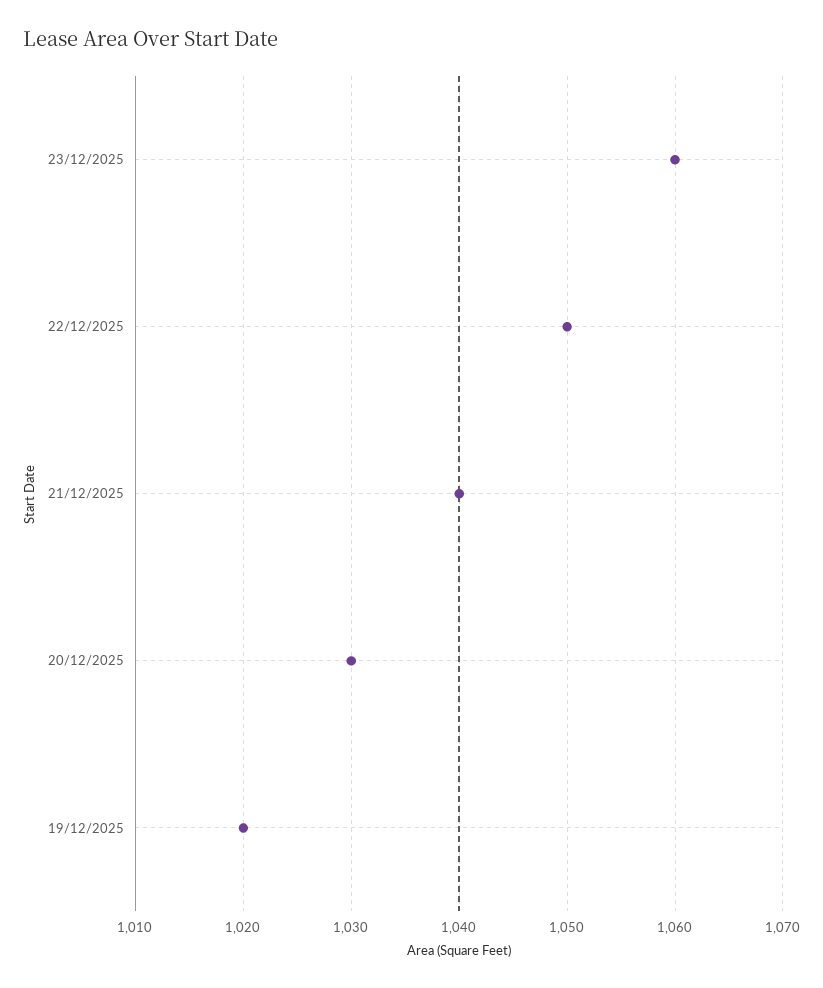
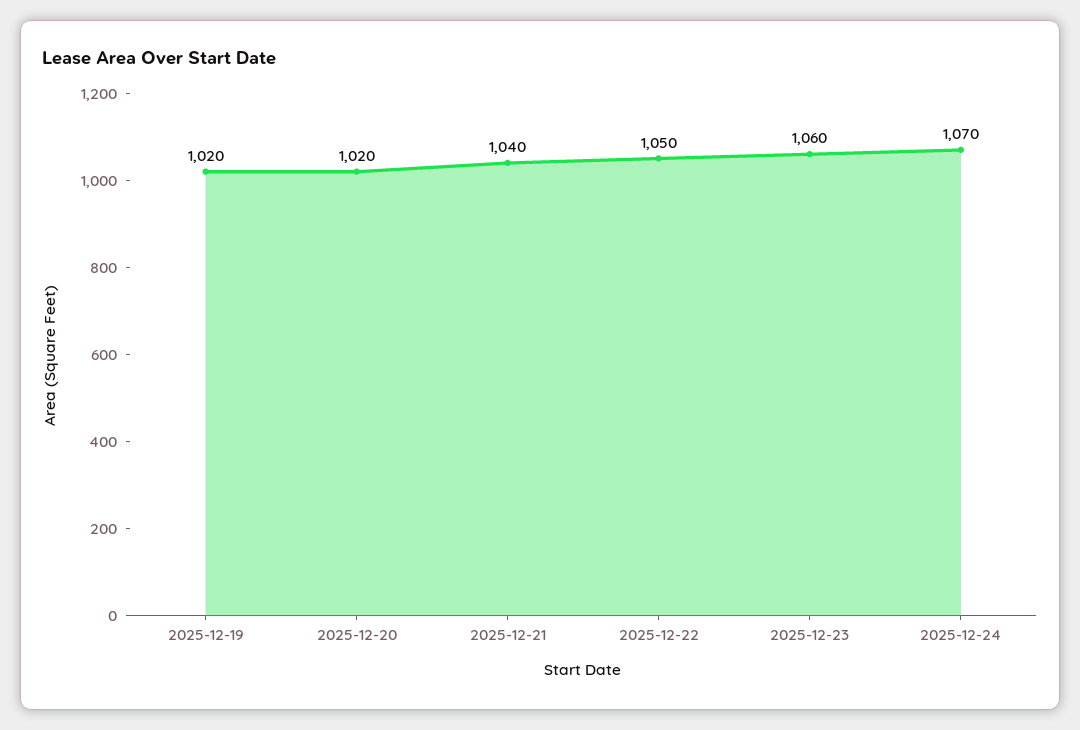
20/12/2025: 1030 -> 1020
2025-12-24: none -> 1070

